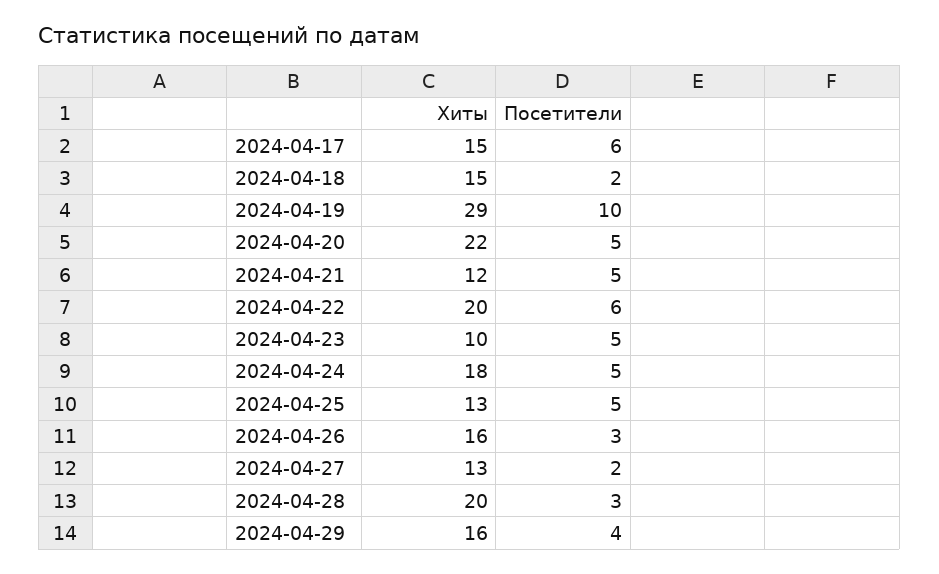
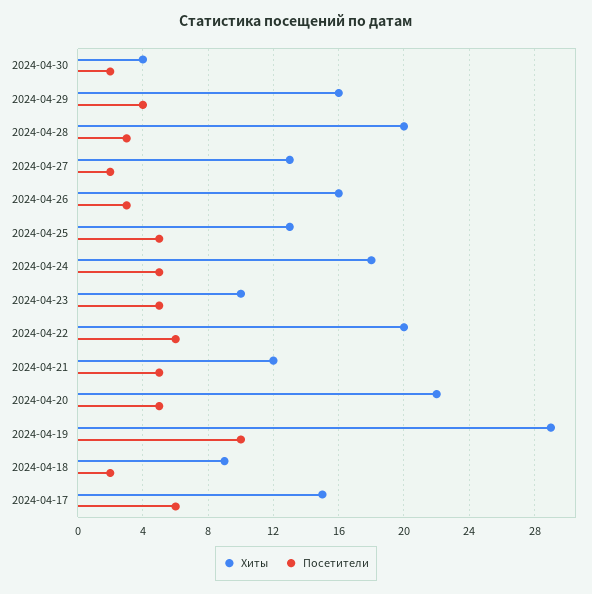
Хиты, 2024-04-18: 15 -> 9
Хиты, 2024-04-30: none -> 4
Посетители, 2024-04-30: none -> 2

